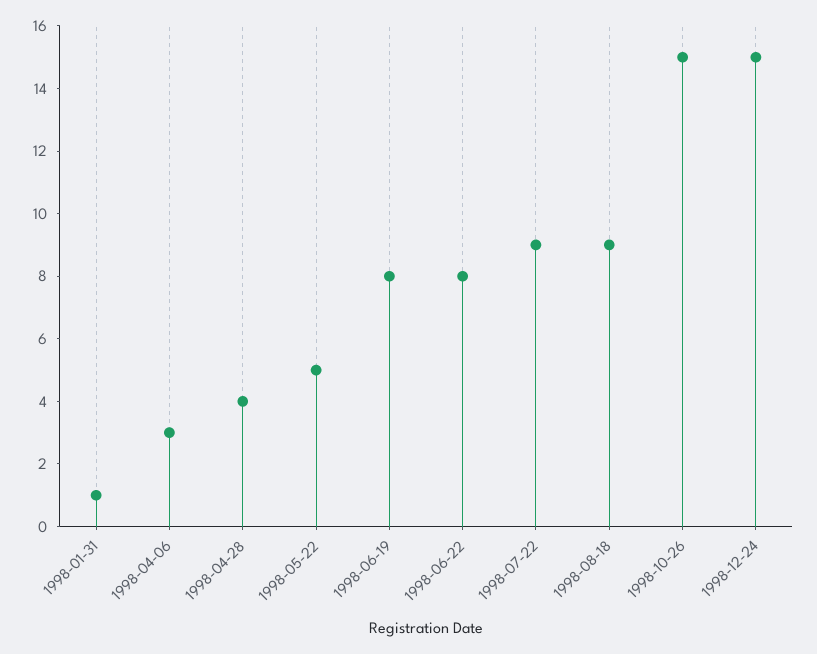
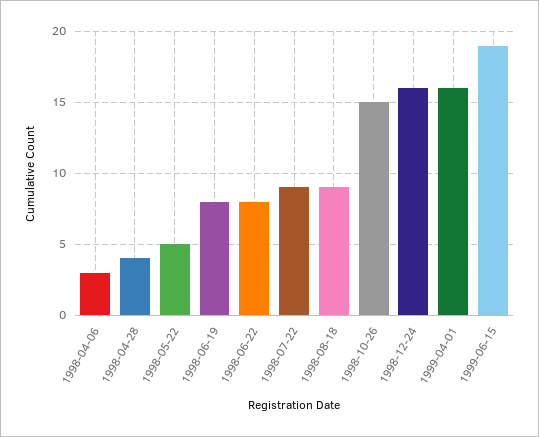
1998-01-31: 1 -> none
1998-12-24: 15 -> 16
1999-04-01: none -> 16
1999-06-15: none -> 19

